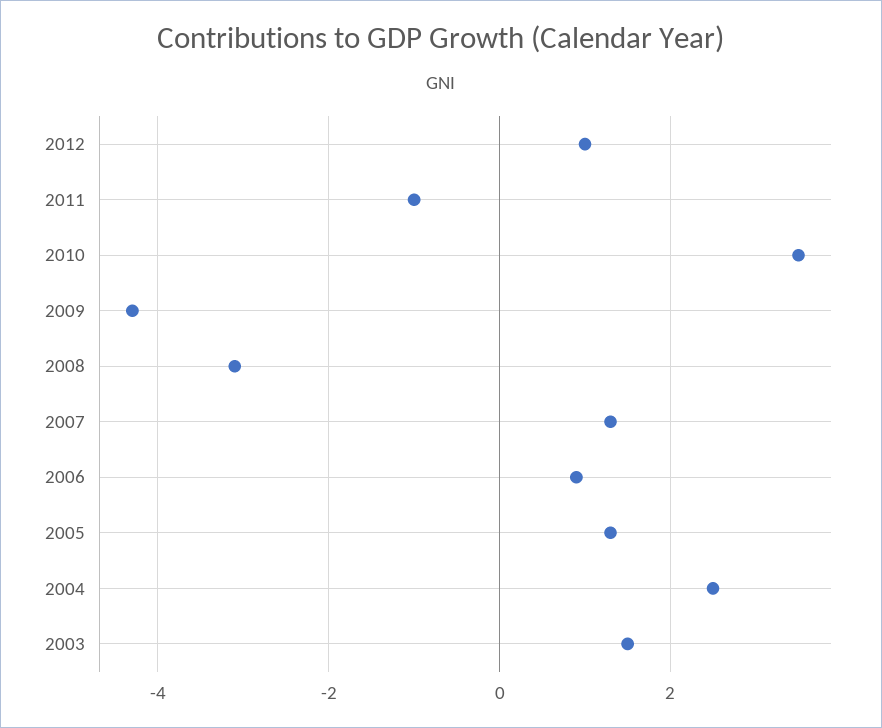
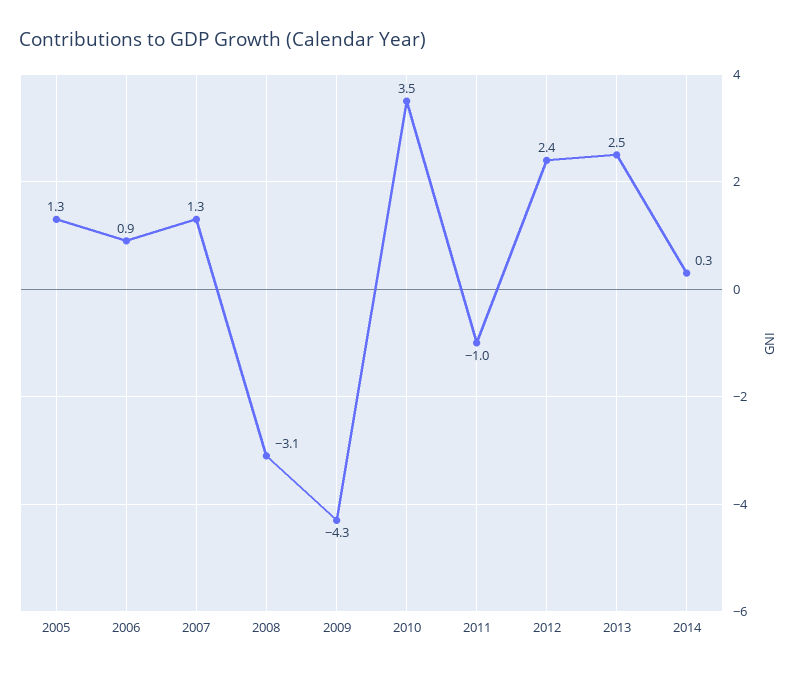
2012: 1 -> 2.4
2004: 2.5 -> none
2003: 1.5 -> none
2013: none -> 2.5
2014: none -> 0.3

